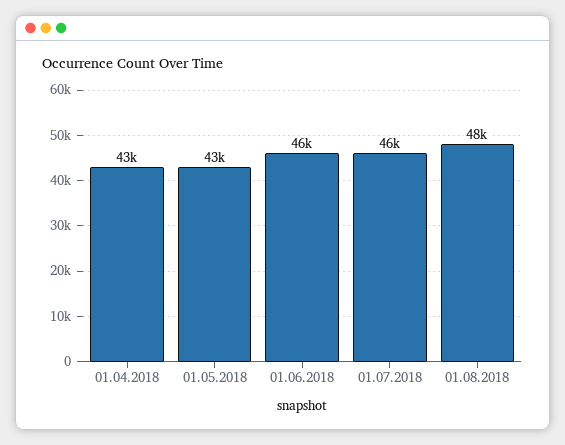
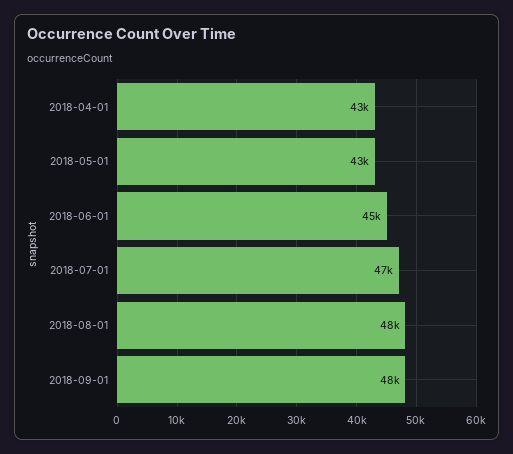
01.06.2018: 46000 -> 45000
01.07.2018: 46000 -> 47000
2018-09-01: none -> 48000

